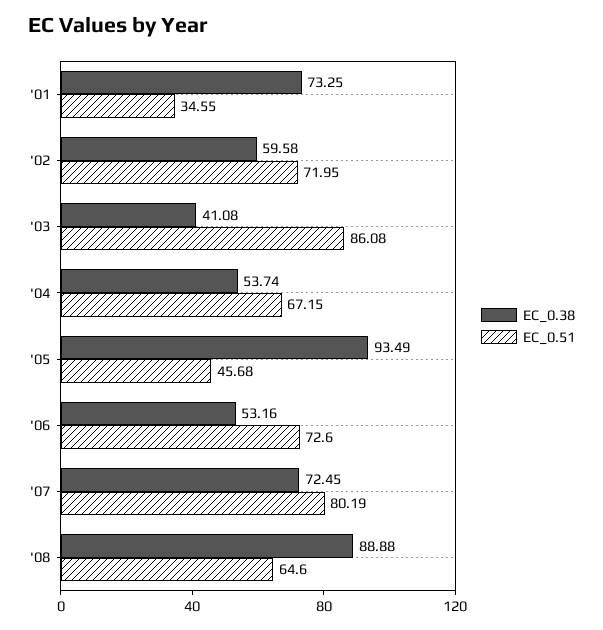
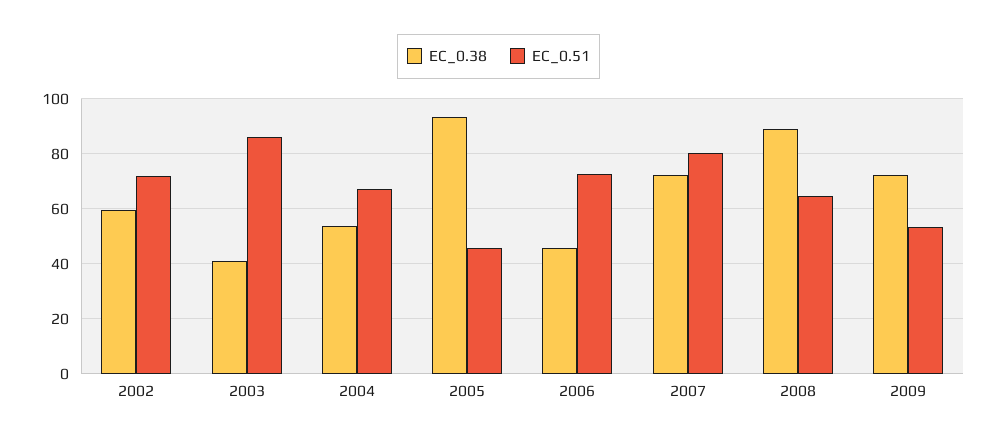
EC_0.38, '01: 73.25 -> none
EC_0.51, '01: 34.55 -> none
EC_0.38, '06: 53.16 -> 45
EC_0.38, 2009: none -> 72.5
EC_0.51, 2009: none -> 52.5

